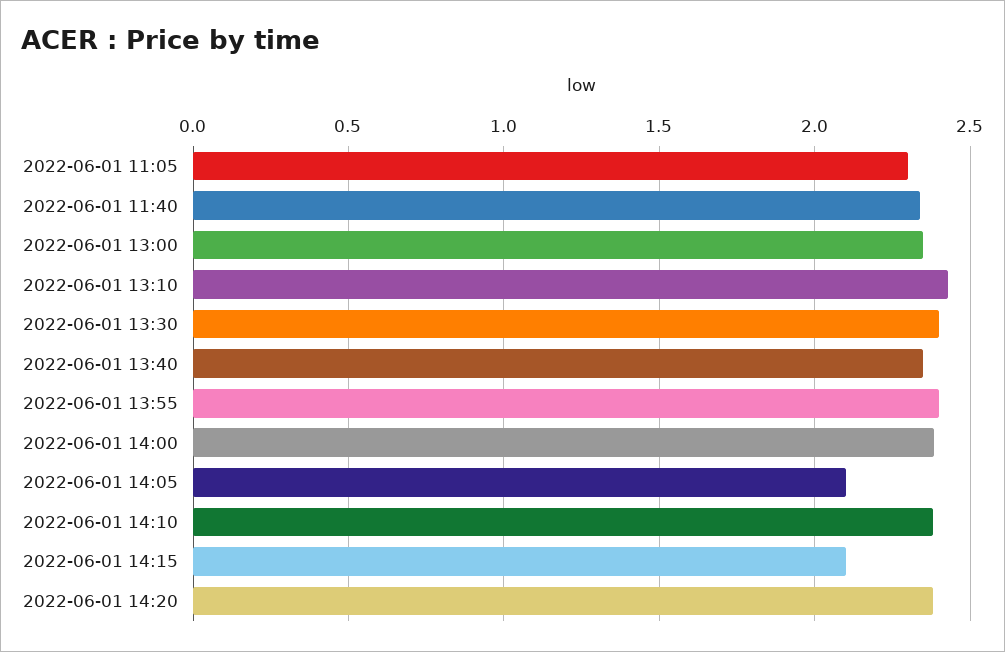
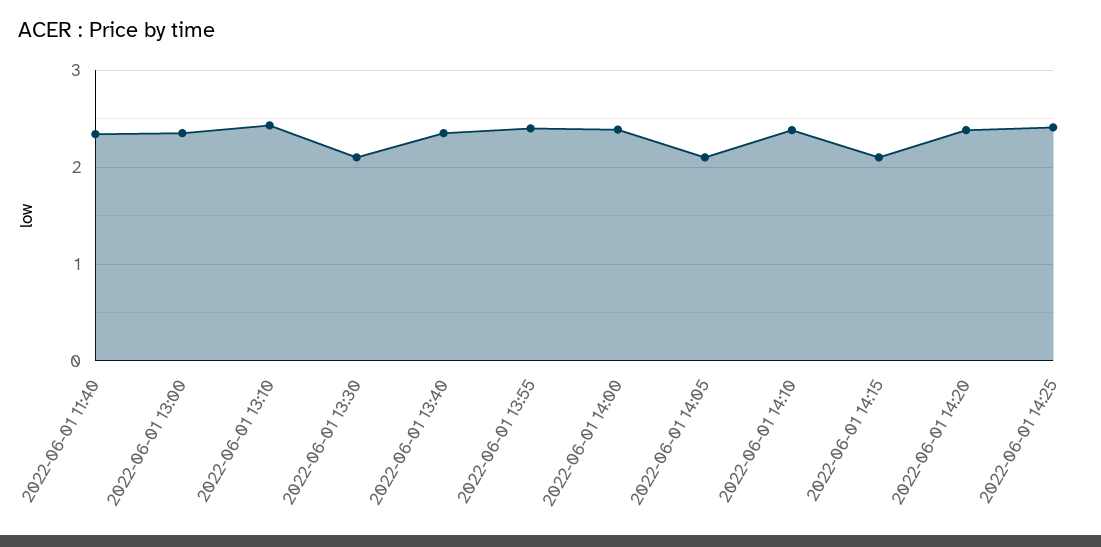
2022-06-01 11:05: 2.3 -> none
2022-06-01 13:30: 2.4 -> 2.1
2022-06-01 14:25: none -> 2.4

